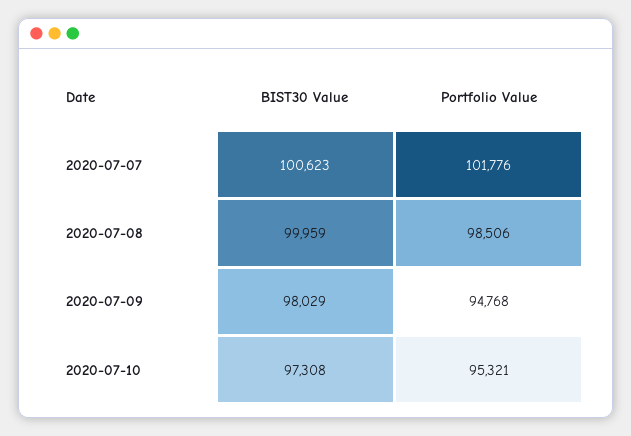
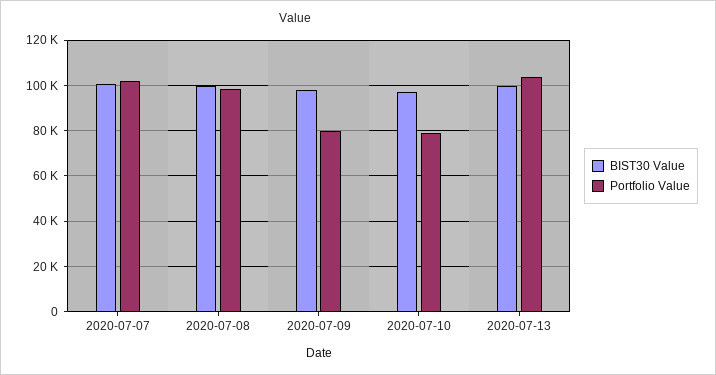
Portfolio Value, 2020-07-09: 94768 -> 80000
Portfolio Value, 2020-07-10: 95321 -> 80000
BIST30 Value, 2020-07-13: none -> 100000
Portfolio Value, 2020-07-13: none -> 105000

